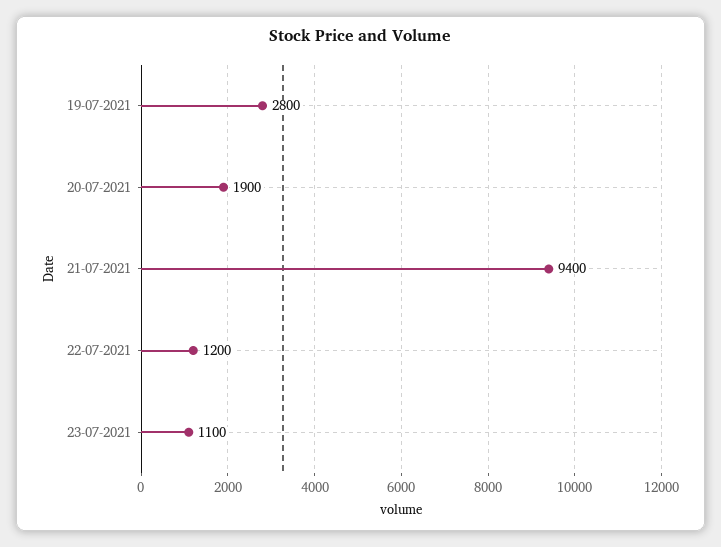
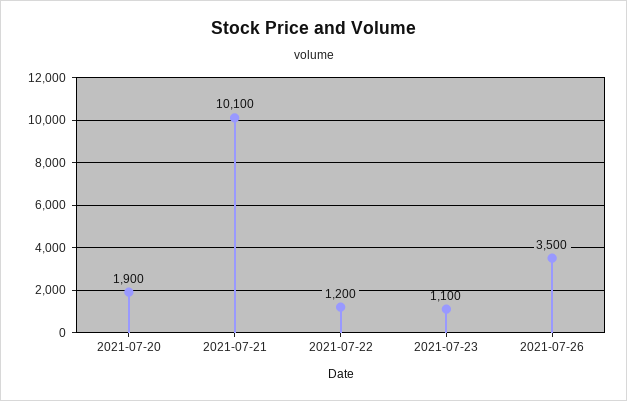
19-07-2021: 2800 -> none
21-07-2021: 9400 -> 10100
2021-07-26: none -> 3500

